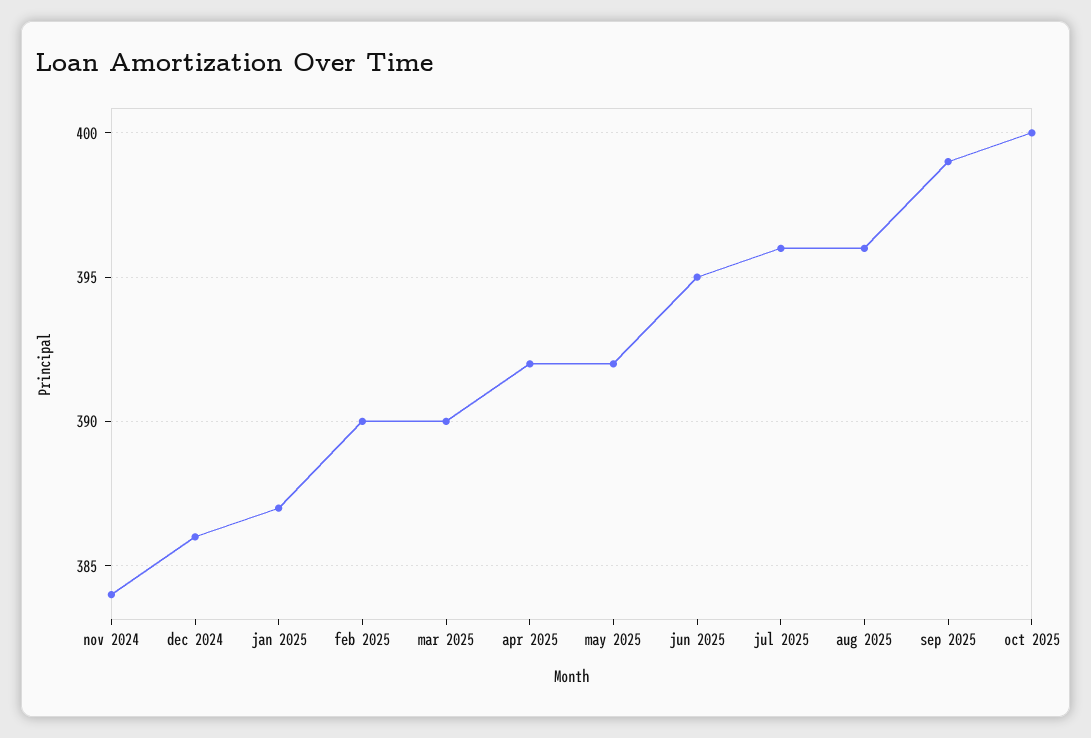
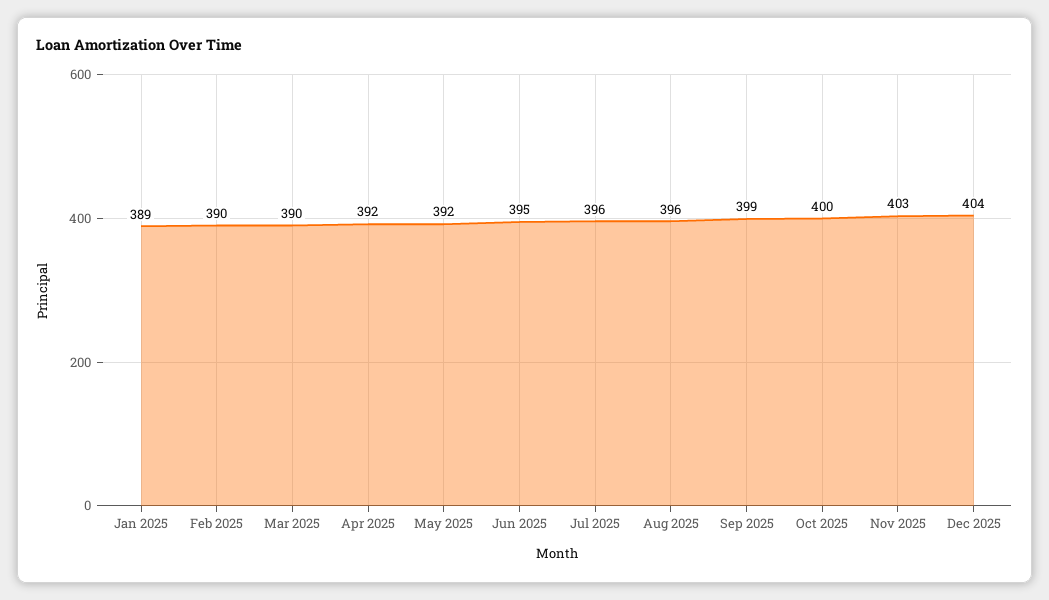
nov 2024: 384 -> none
dec 2024: 386 -> none
jan 2025: 387 -> 389
Nov 2025: none -> 403
Dec 2025: none -> 404

